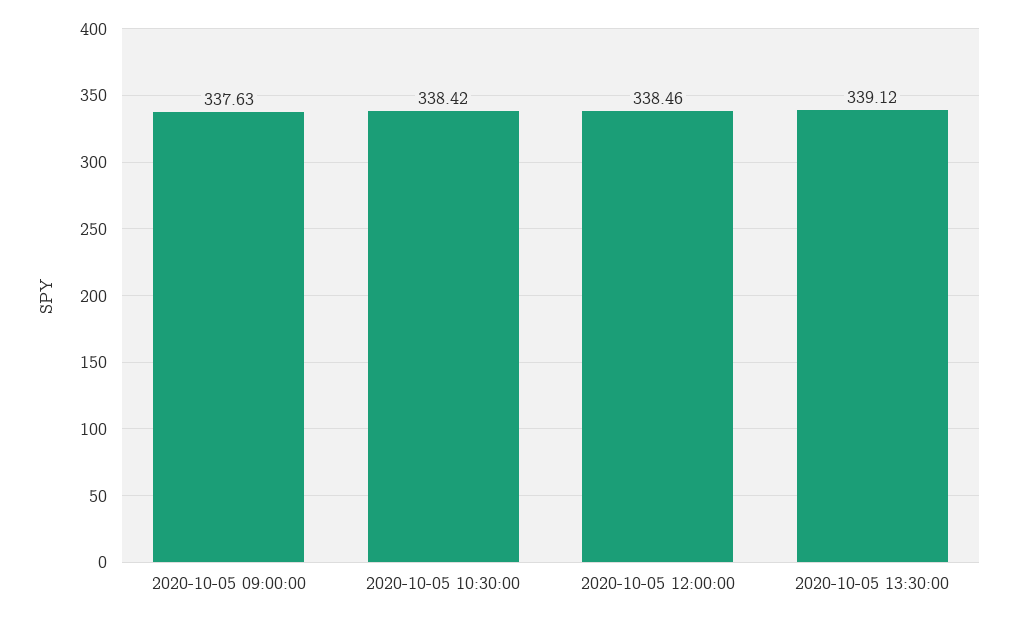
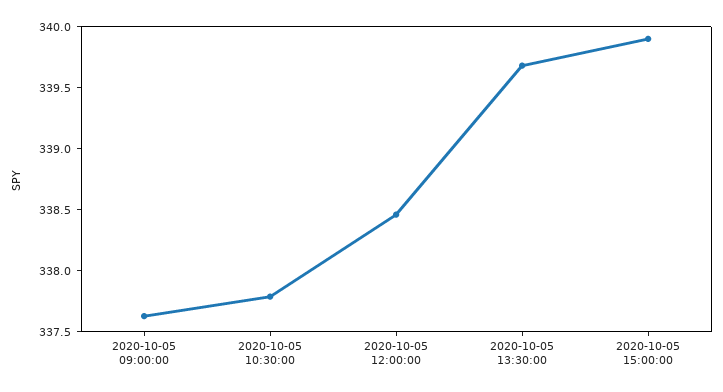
2020-10-05 10:30:00: 338.42 -> 337.8
2020-10-05 13:30:00: 339.12 -> 339.7
2020-10-05 15:00:00: none -> 339.9

